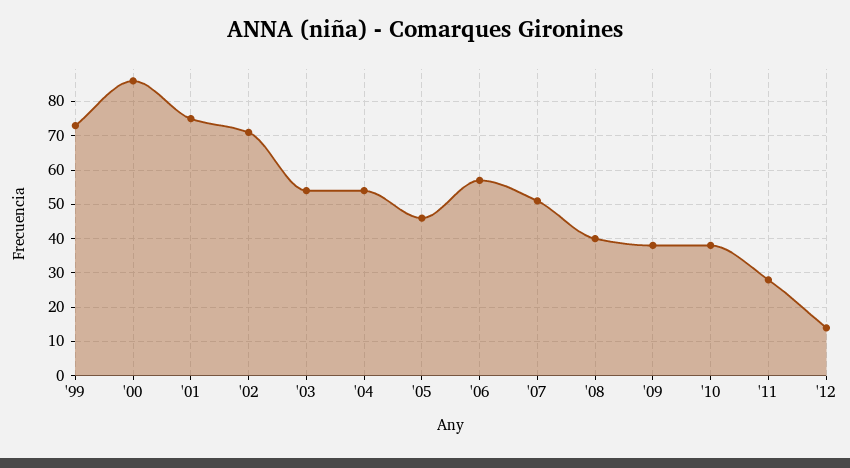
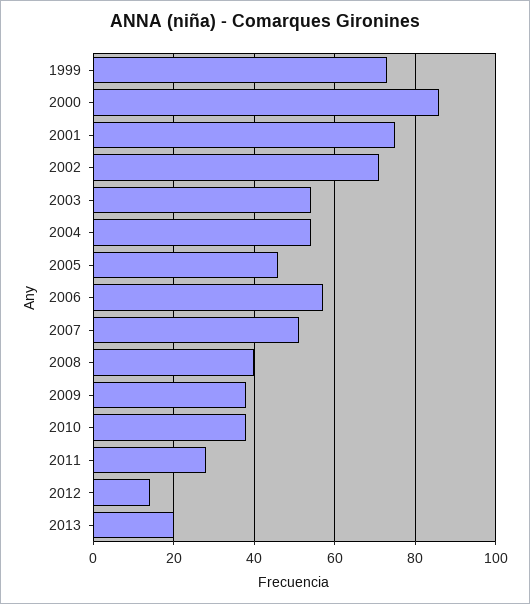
2013: none -> 20

